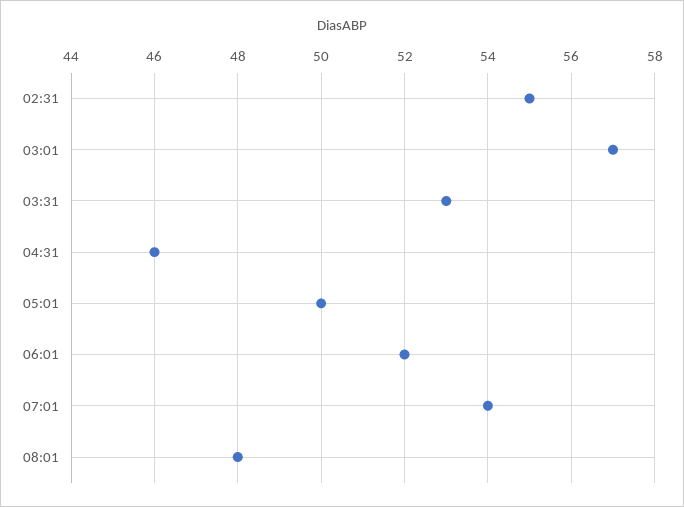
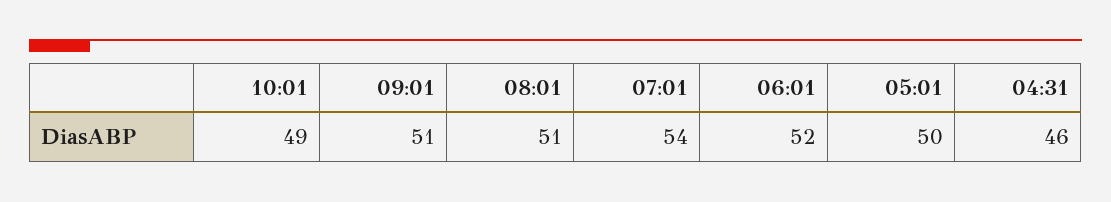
02:31: 55 -> none
03:01: 57 -> none
03:31: 53 -> none
08:01: 48 -> 51
10:01: none -> 49
09:01: none -> 51

